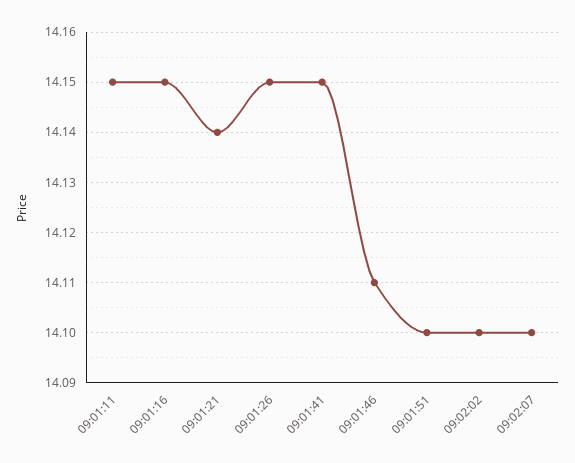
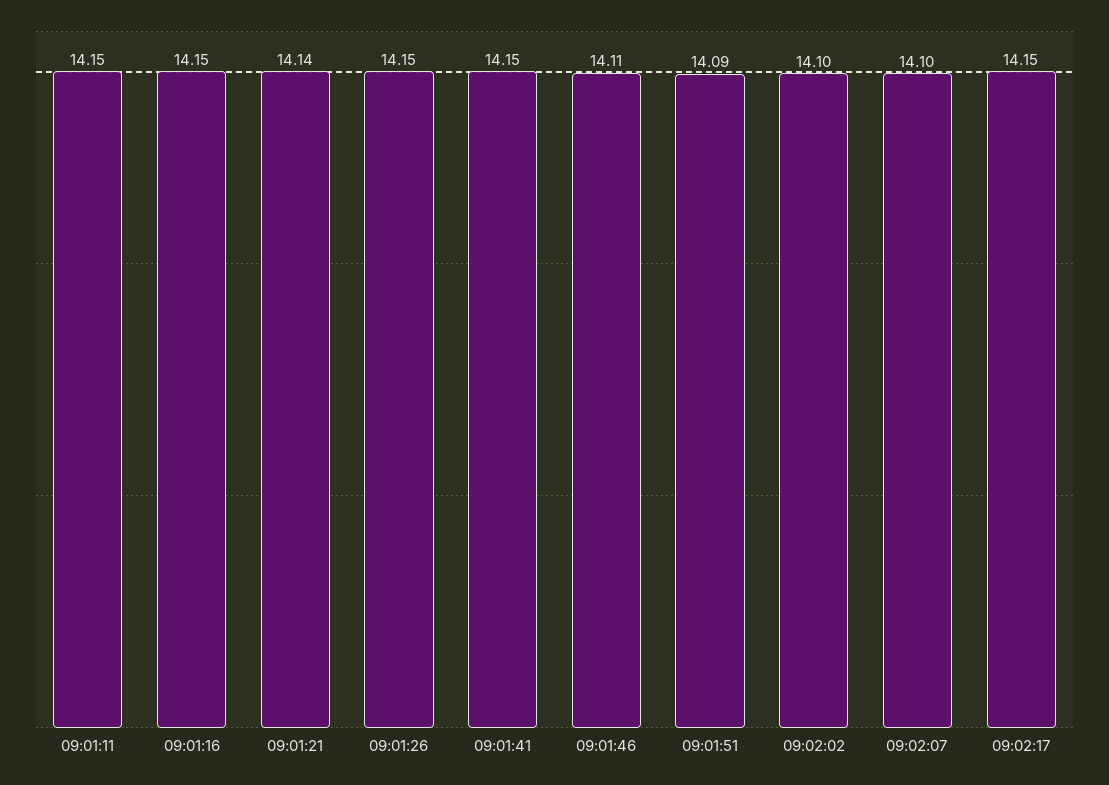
09:01:51: 14.1 -> 14.09
09:02:17: none -> 14.15

